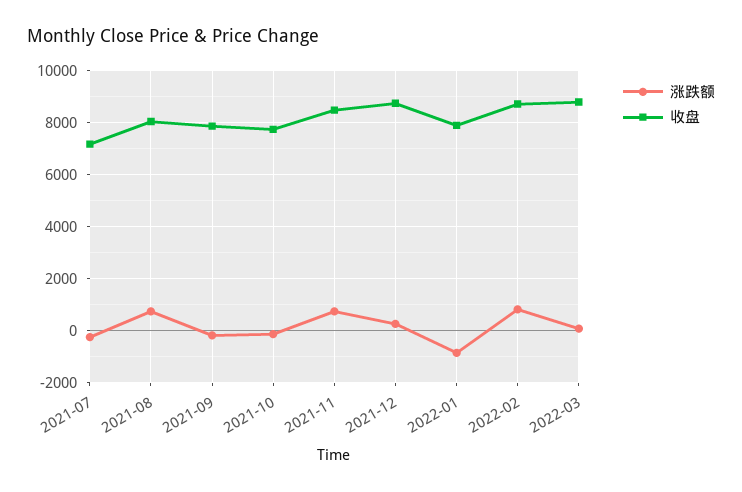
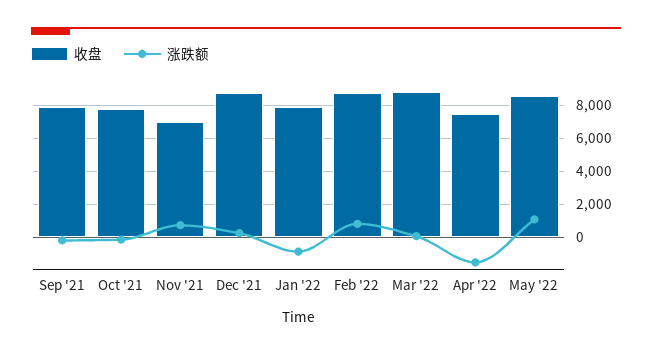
涨跌额, 2021-07: -250 -> none
收盘, 2021-07: 7250 -> none
涨跌额, 2021-08: 750 -> none
收盘, 2021-08: 8000 -> none
收盘, 2021-11: 8500 -> 7000
收盘, Apr '22: none -> 7500
涨跌额, Apr '22: none -> -1500
收盘, May '22: none -> 8500
涨跌额, May '22: none -> 1000

